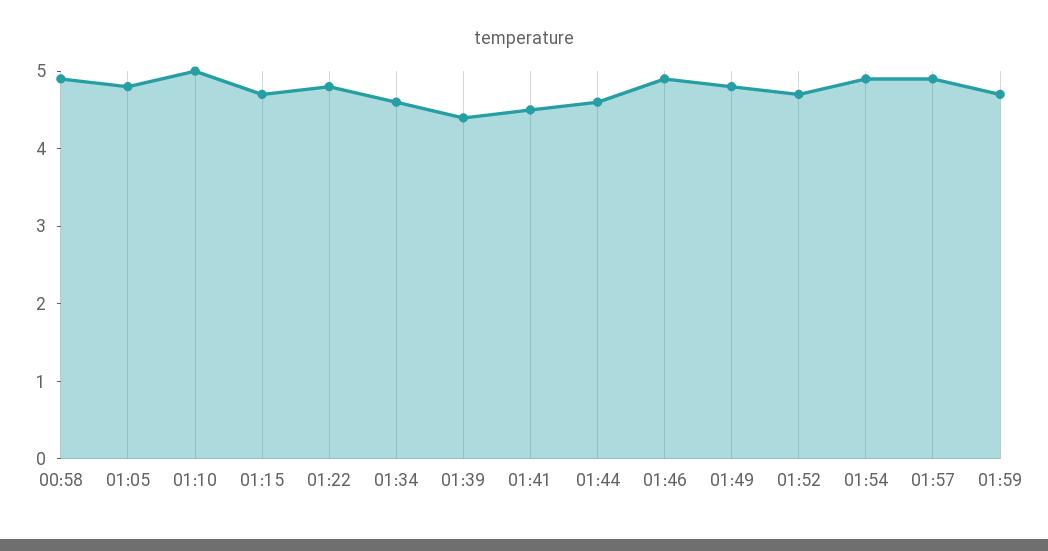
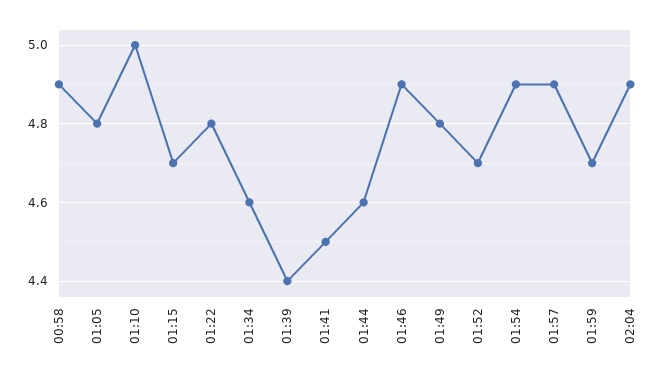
02:04: none -> 4.9

